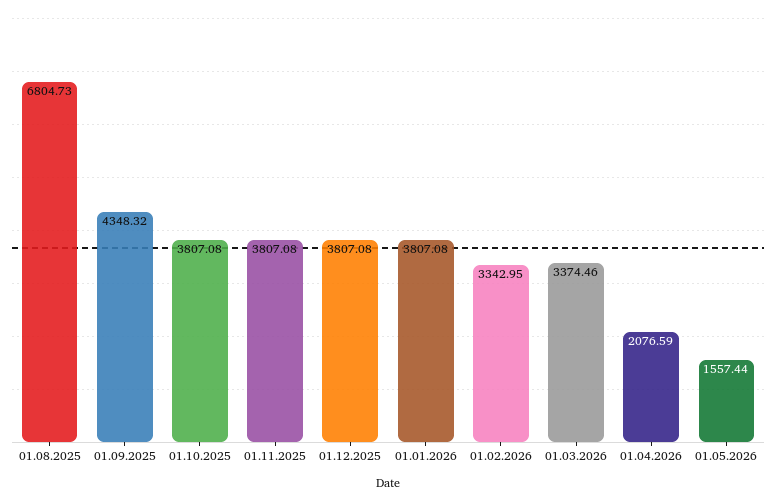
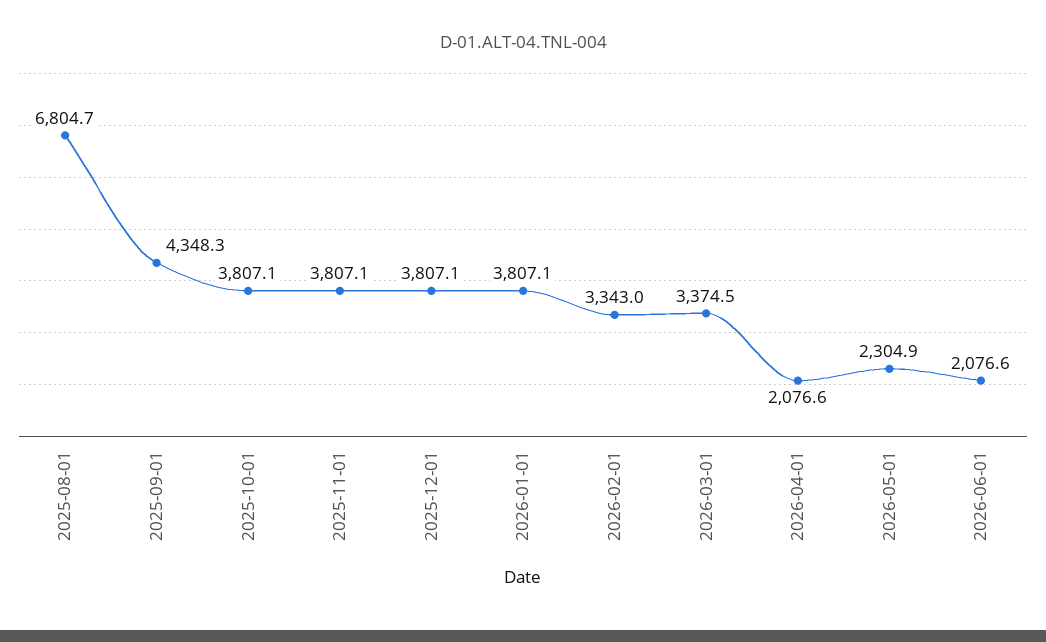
01.05.2026: 1557.44 -> 2304.9
2026-06-01: none -> 2076.6

